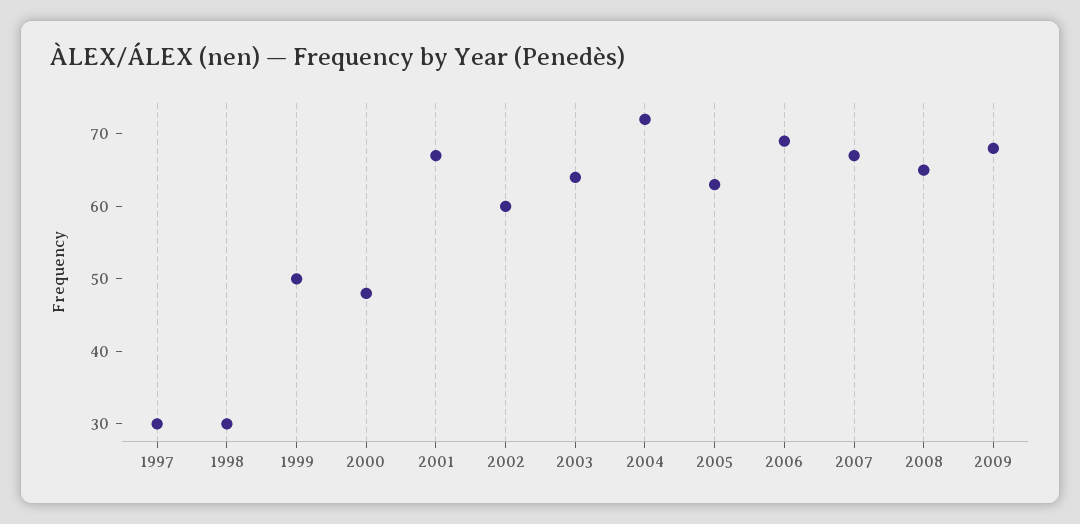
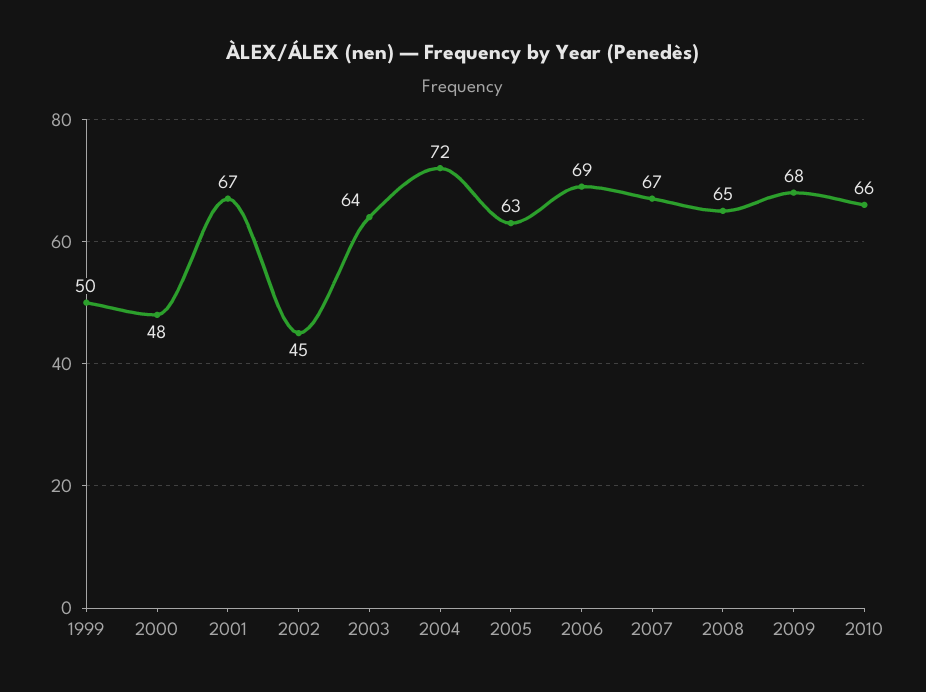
1997: 30 -> none
1998: 30 -> none
2002: 60 -> 45
2010: none -> 66

